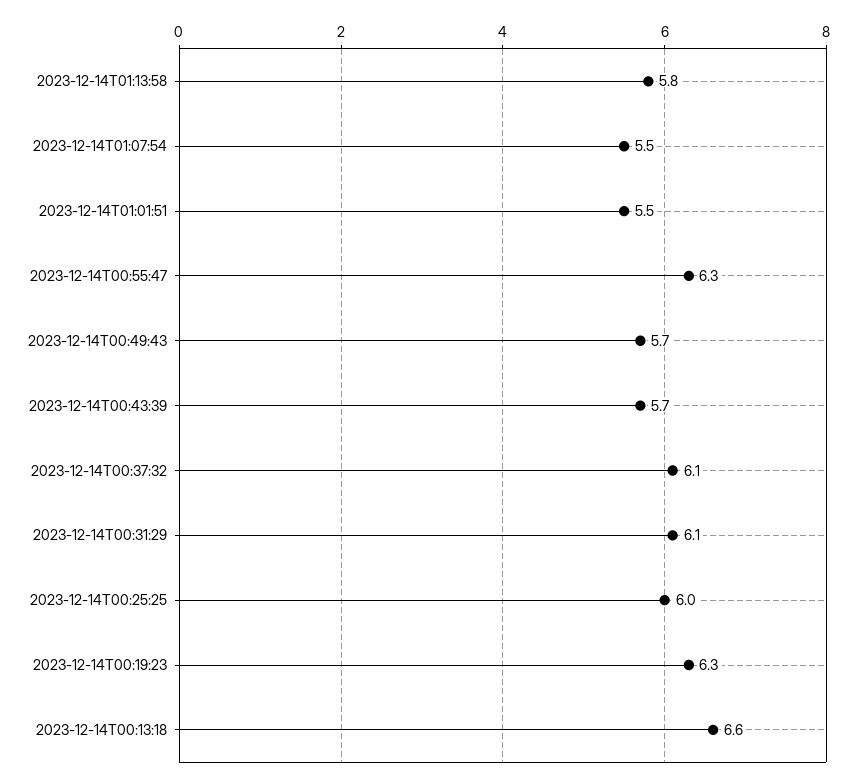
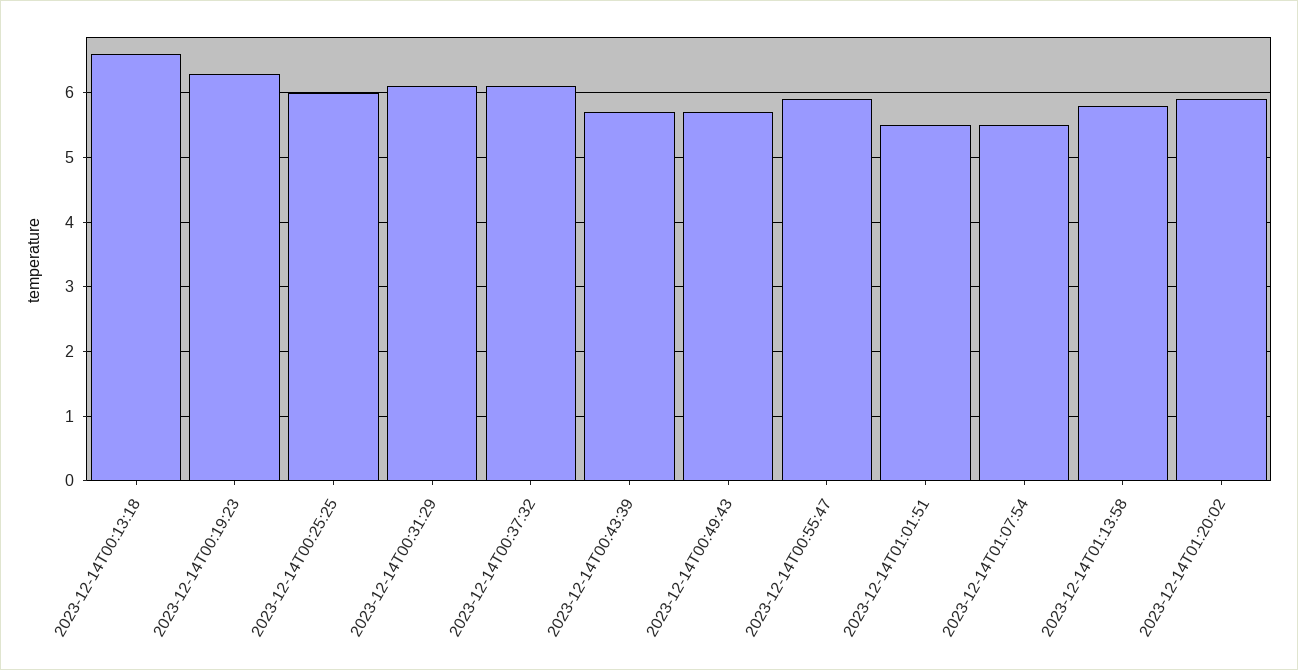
2023-12-14T00:55:47: 6.3 -> 5.9
2023-12-14T01:20:02: none -> 5.9

